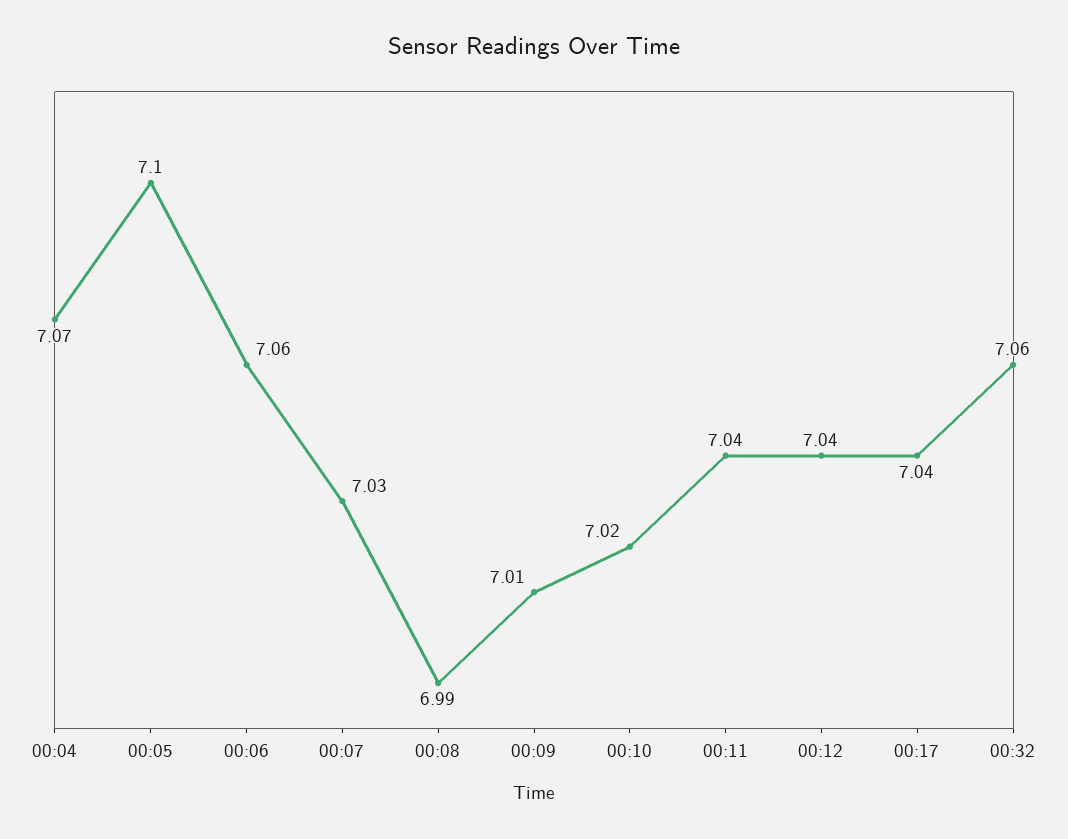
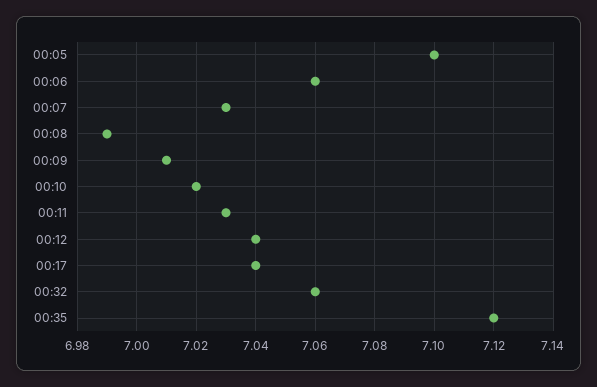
00:04: 7.07 -> none
00:11: 7.04 -> 7.03
00:35: none -> 7.12

